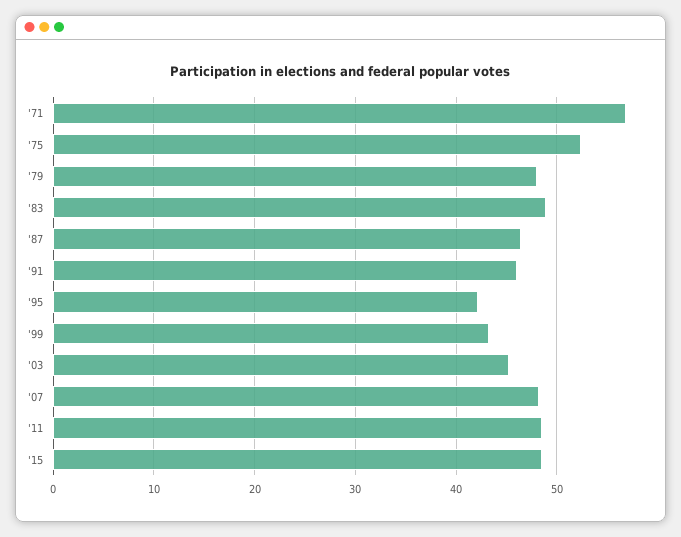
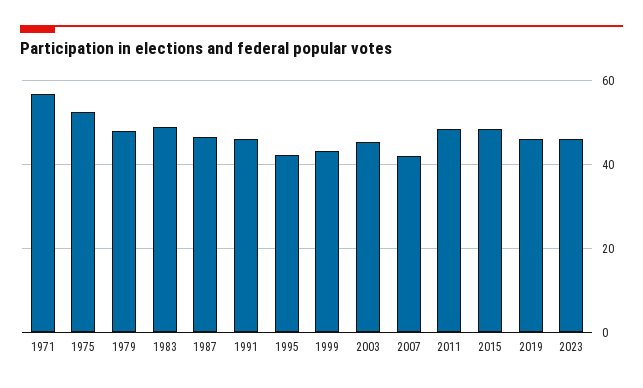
'07: 48 -> 42
2019: none -> 46
2023: none -> 46

